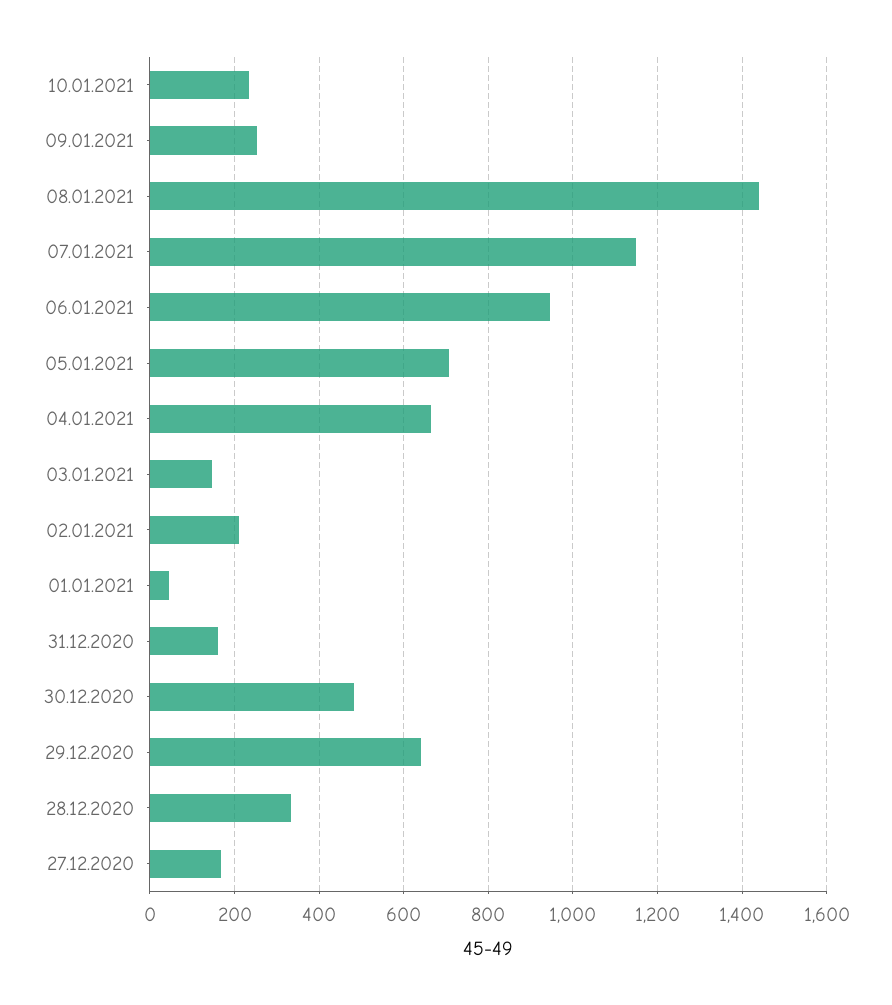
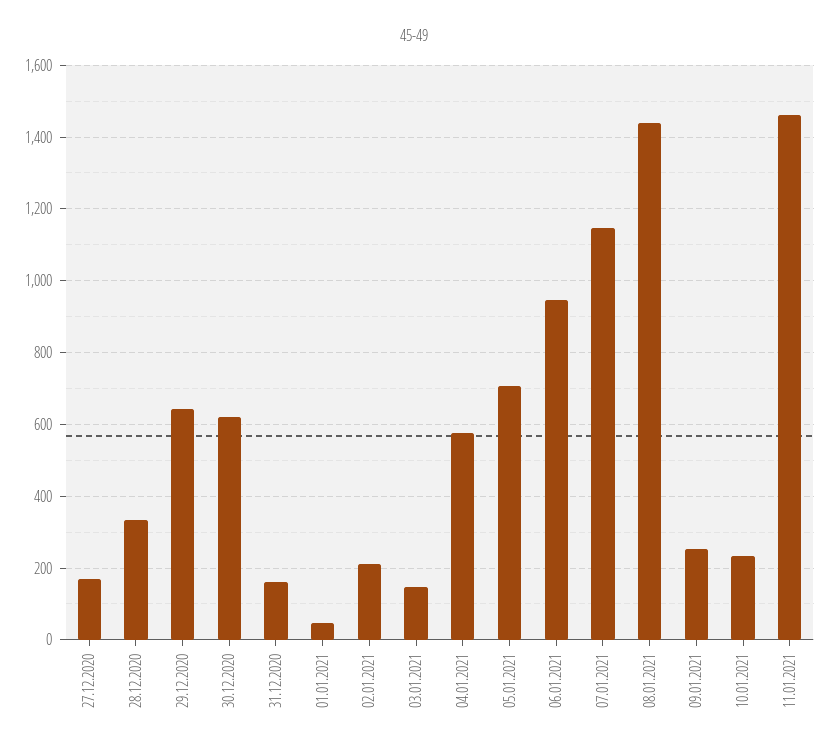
04.01.2021: 660 -> 580
30.12.2020: 480 -> 620
11.01.2021: none -> 1460

